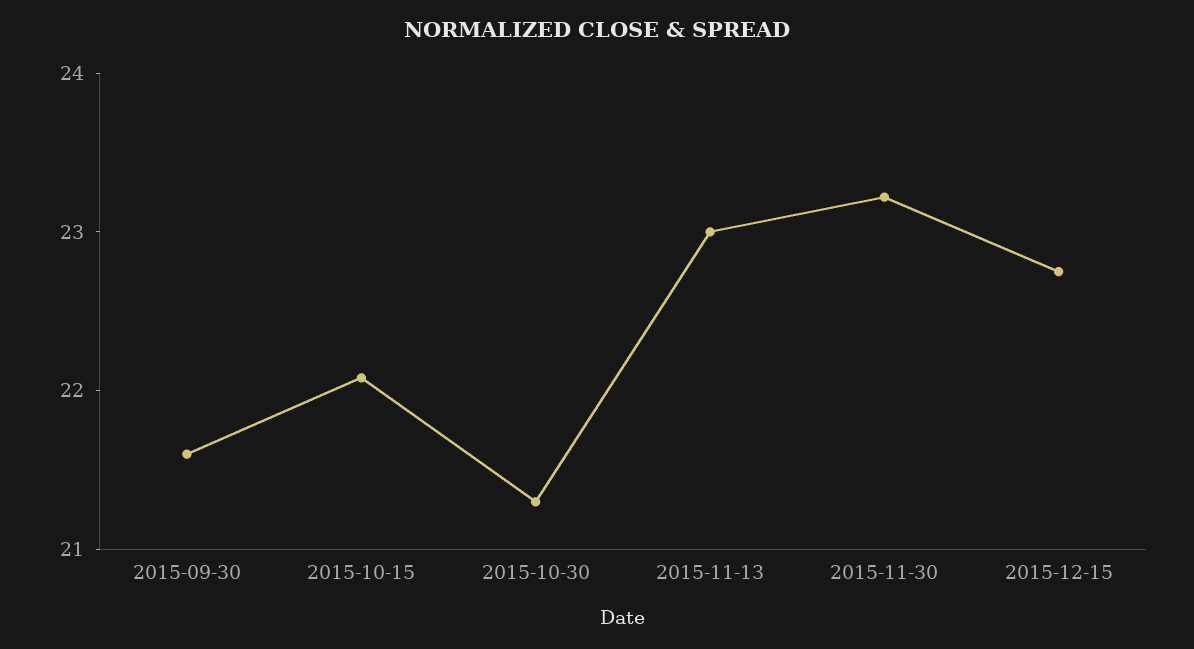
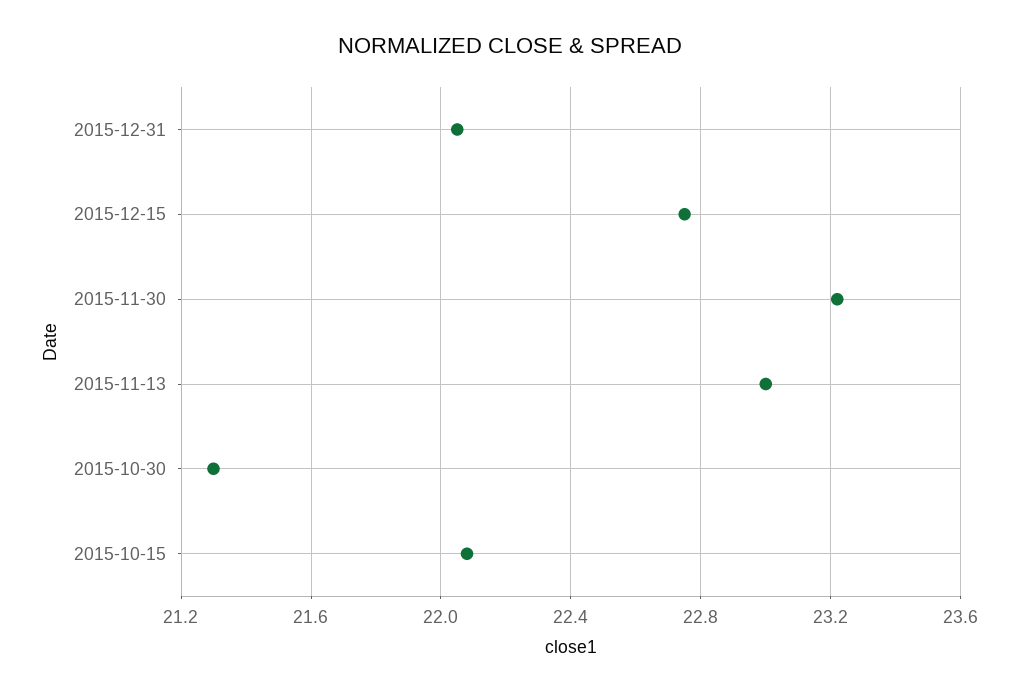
2015-09-30: 21.6 -> none
2015-12-31: none -> 22.05

